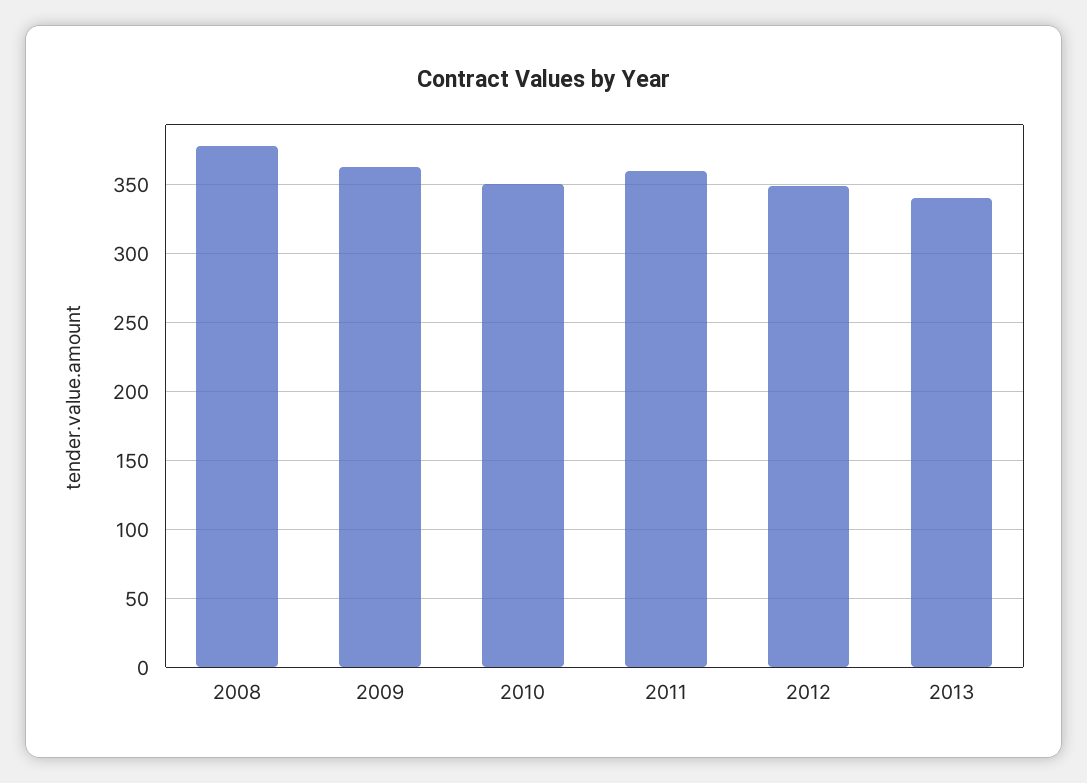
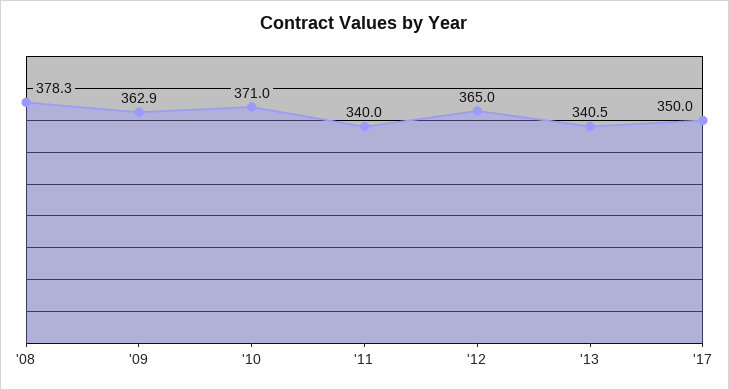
2010: 350 -> 371
2011: 360 -> 340
2012: 350 -> 365
'17: none -> 350

